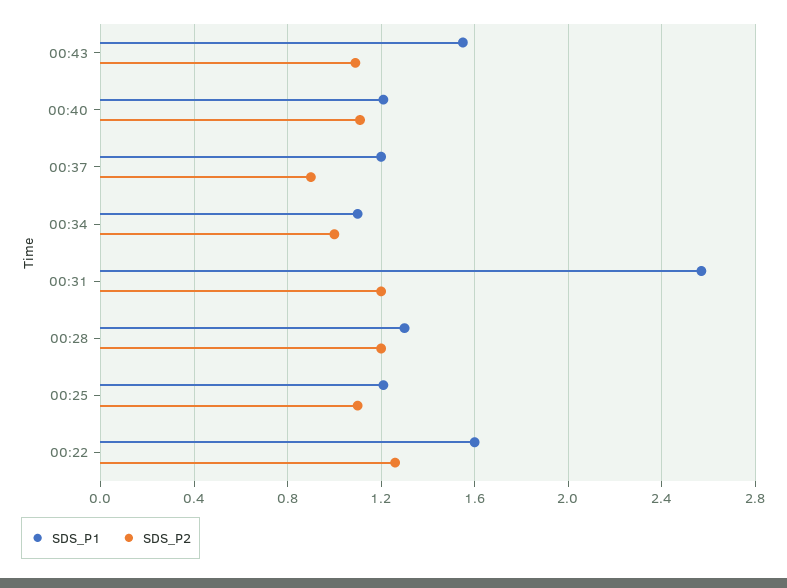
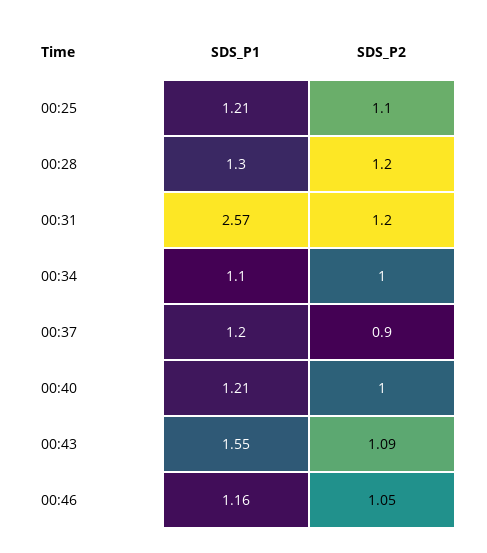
SDS_P2, 00:40: 1.1 -> 1
SDS_P1, 00:22: 1.6 -> none
SDS_P2, 00:22: 1.25 -> none
SDS_P1, 00:46: none -> 1.16
SDS_P2, 00:46: none -> 1.05

